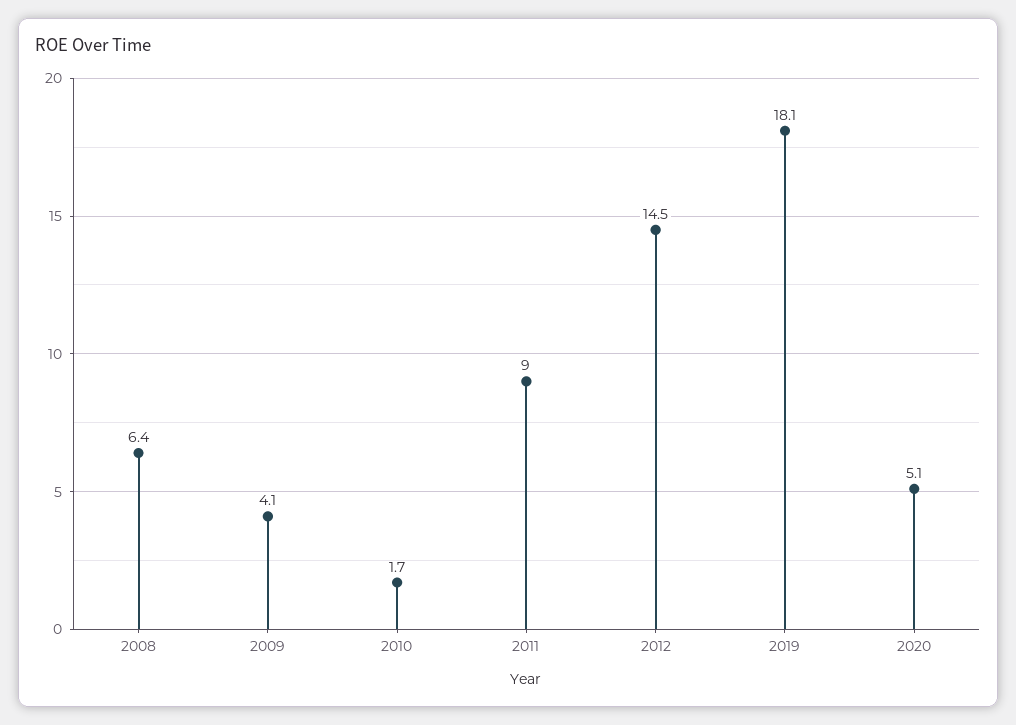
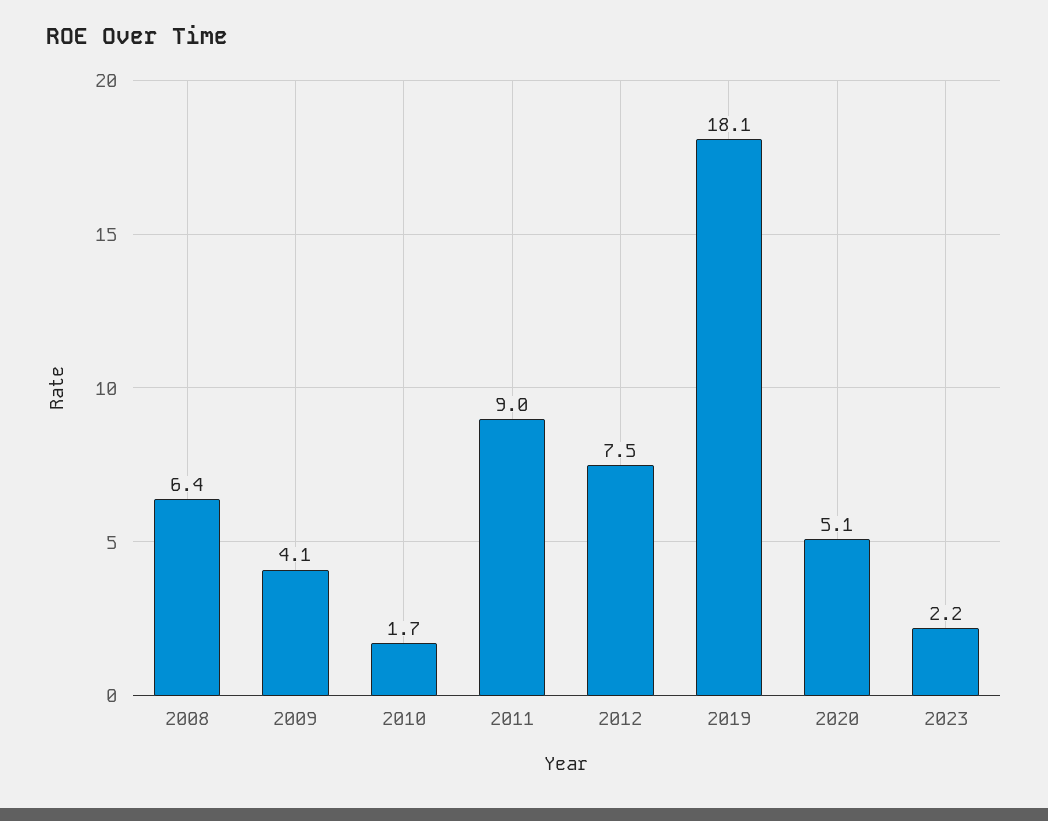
2012: 14.5 -> 7.5
2023: none -> 2.2

